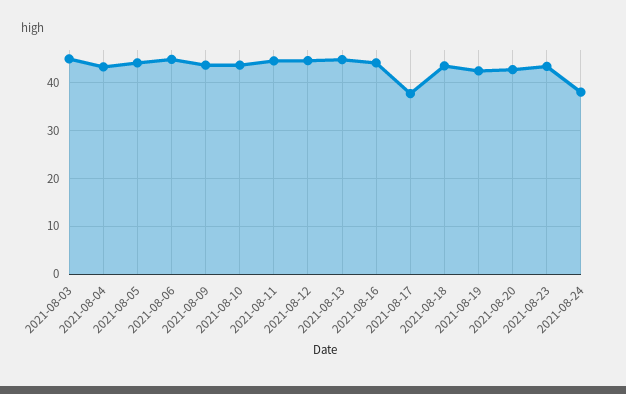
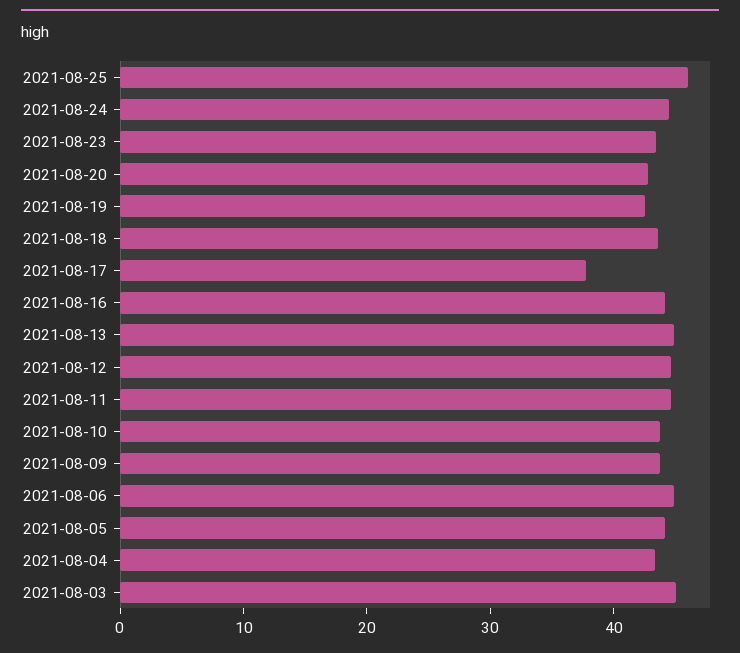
2021-08-24: 38 -> 44
2021-08-25: none -> 46

